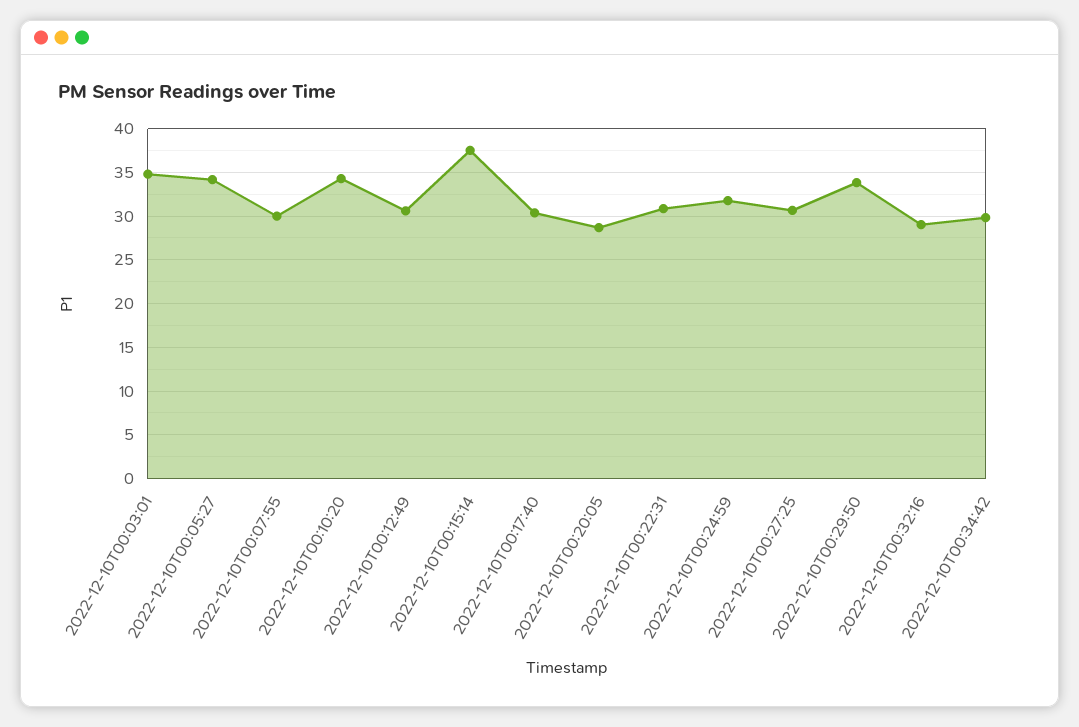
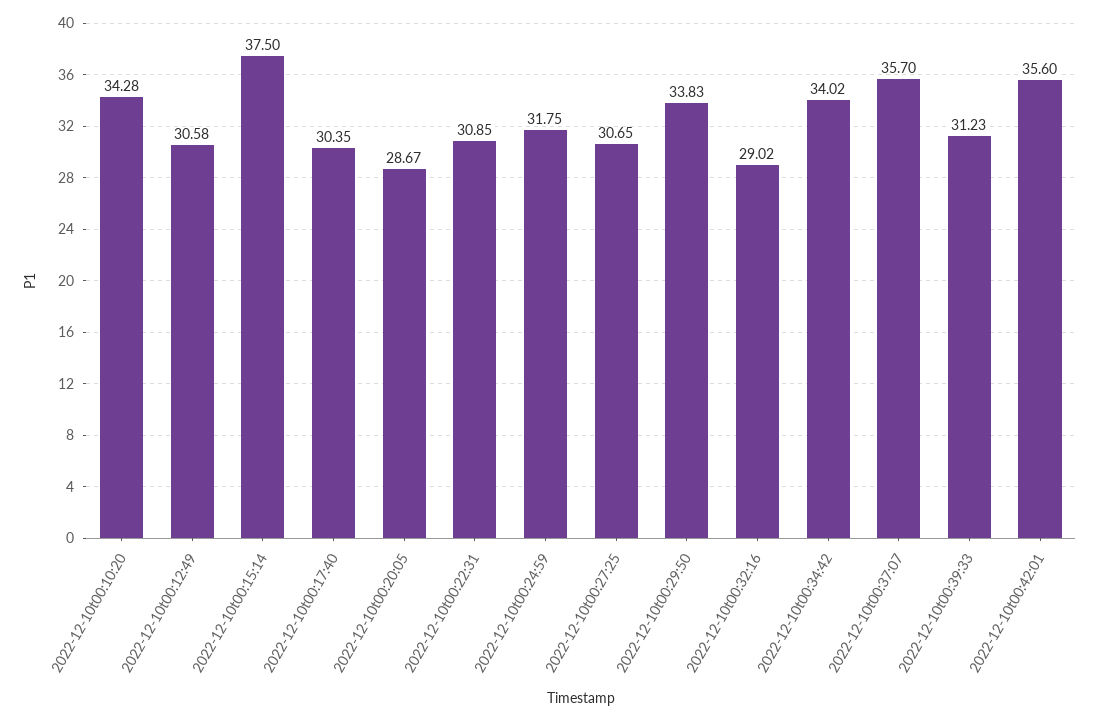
2022-12-10T00:03:01: 35 -> none
2022-12-10T00:05:27: 34 -> none
2022-12-10T00:07:55: 30 -> none
2022-12-10T00:34:42: 30 -> 34.02
2022-12-10t00:37:07: none -> 35.7
2022-12-10t00:39:33: none -> 31.23
2022-12-10t00:42:01: none -> 35.6

